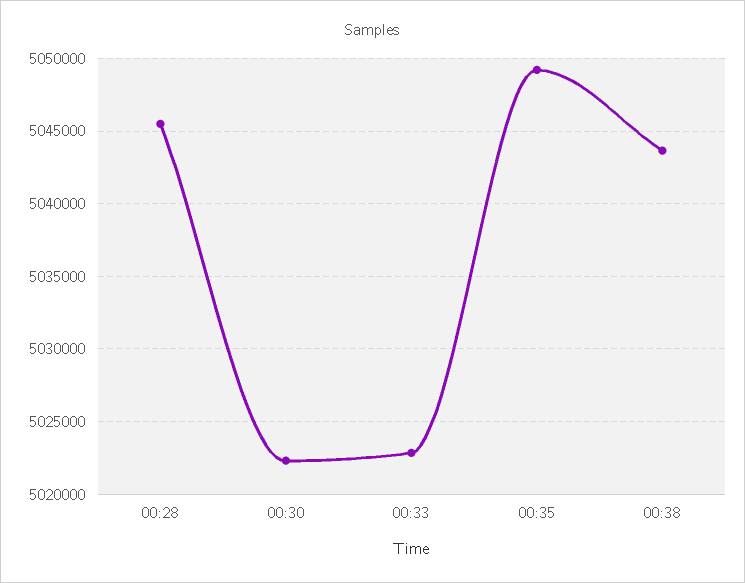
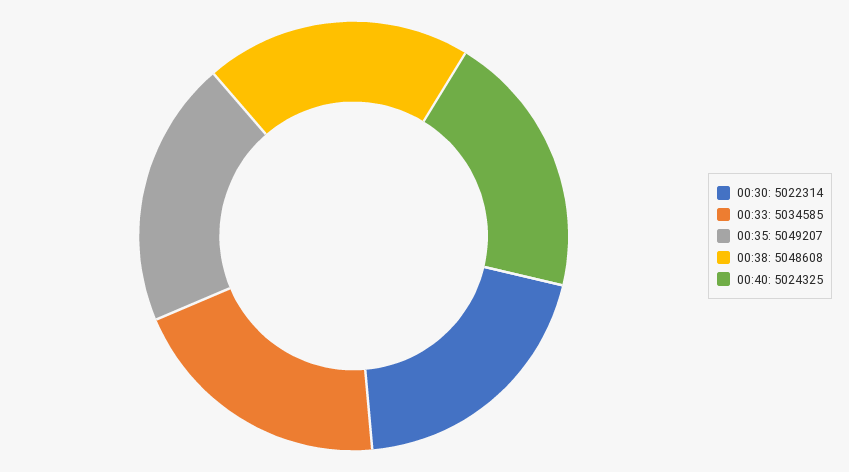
00:28: 5045500 -> none
00:33: 5023000 -> 5034585
00:38: 5043500 -> 5048608
00:40: none -> 5024325

